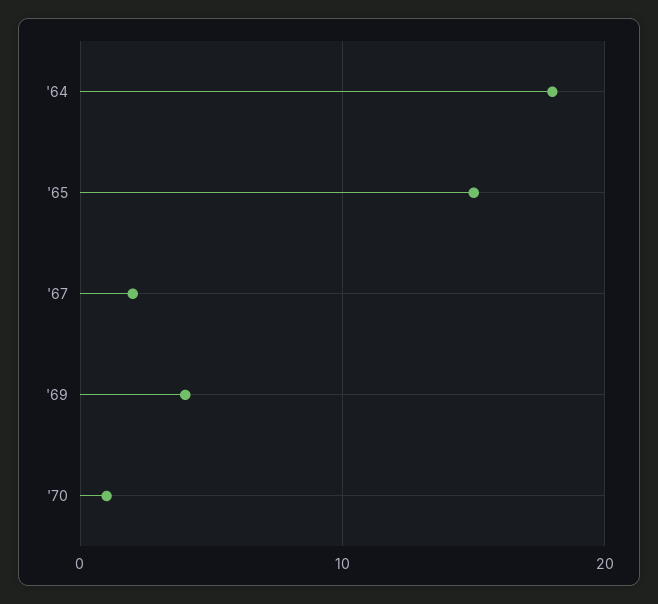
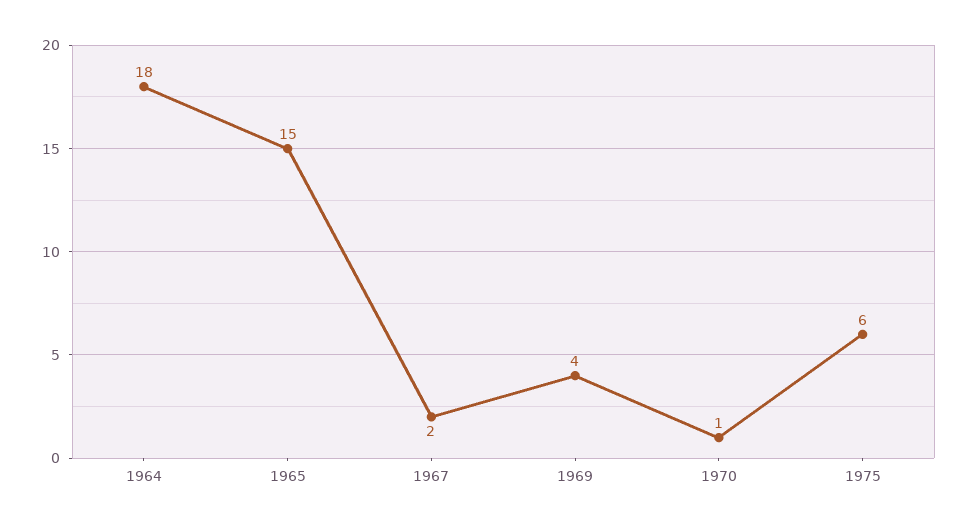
1975: none -> 6

